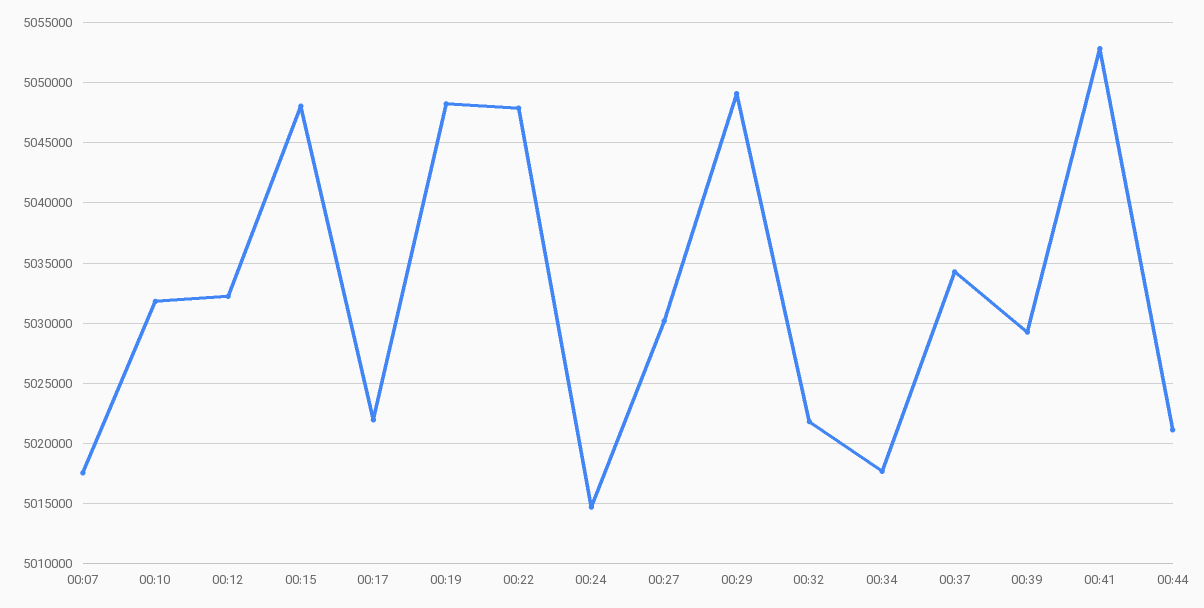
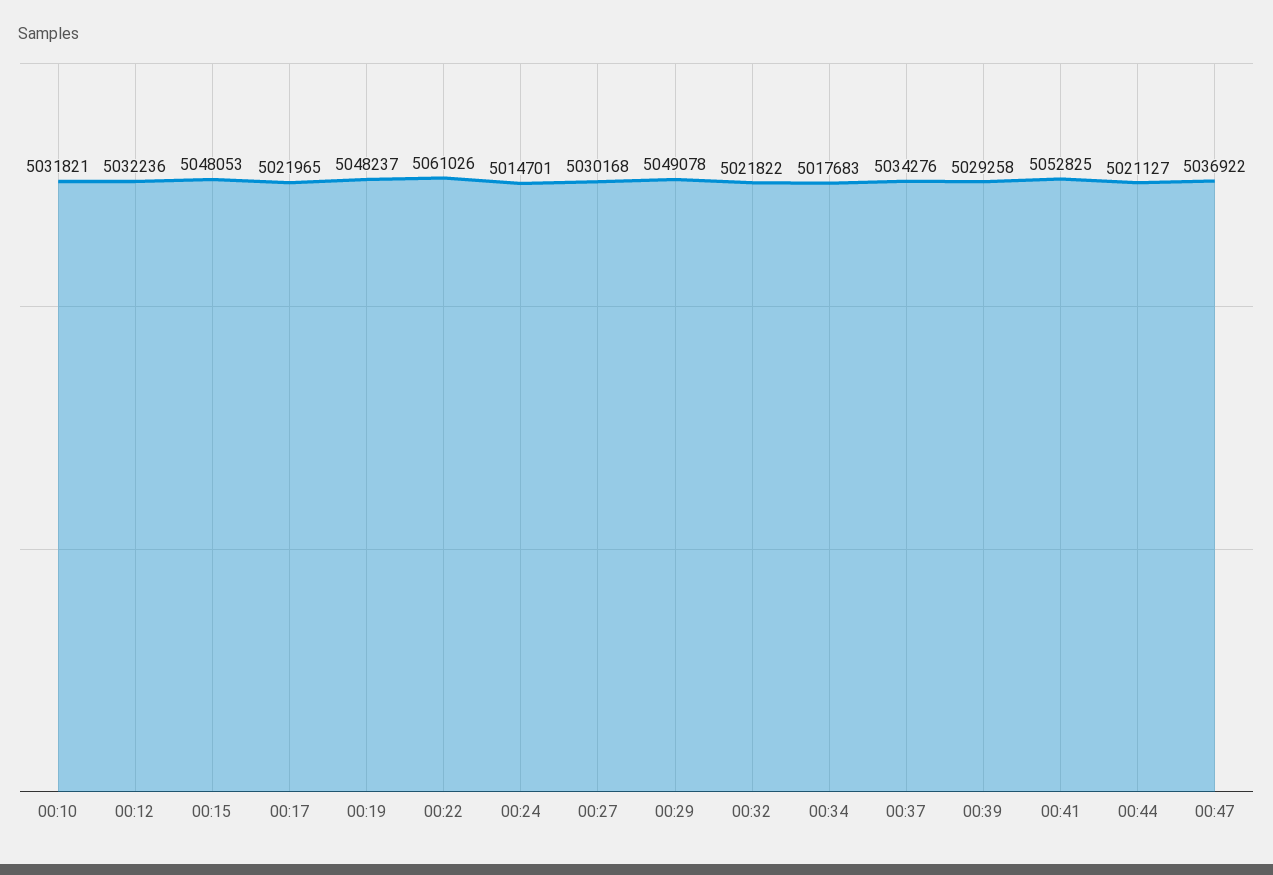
00:07: 5017500 -> none
00:22: 5048000 -> 5061026
00:47: none -> 5036922

